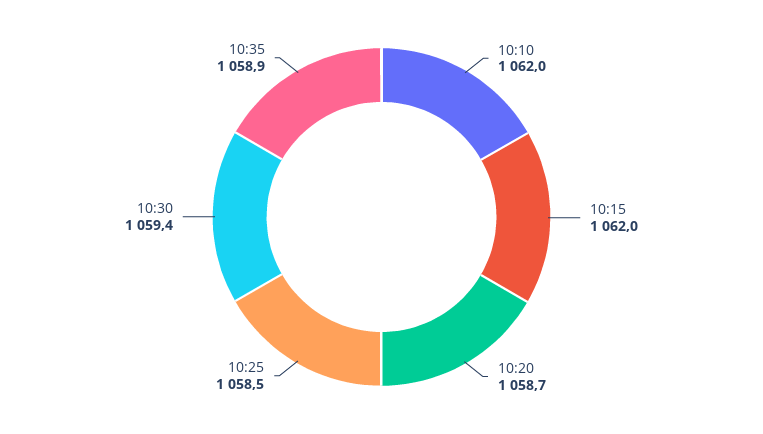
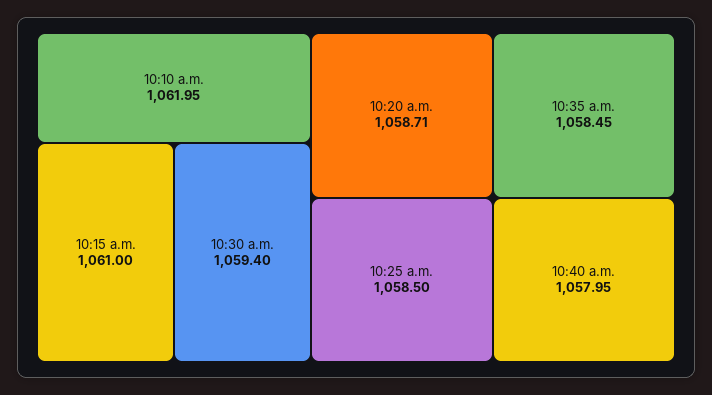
10:15: 1062 -> 1061
10:35: 1058.9 -> 1058.45
10:40 a.m.: none -> 1057.95

